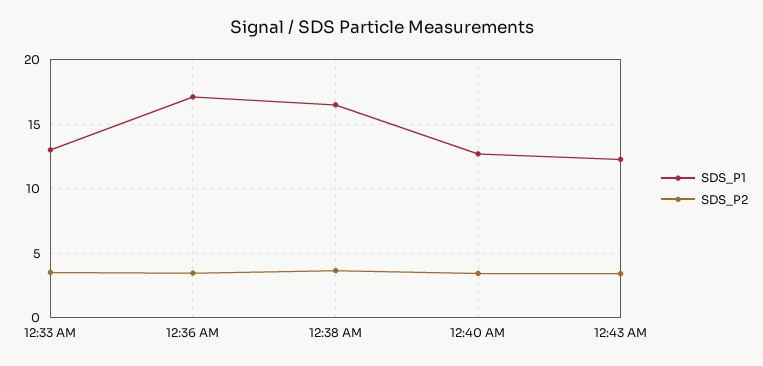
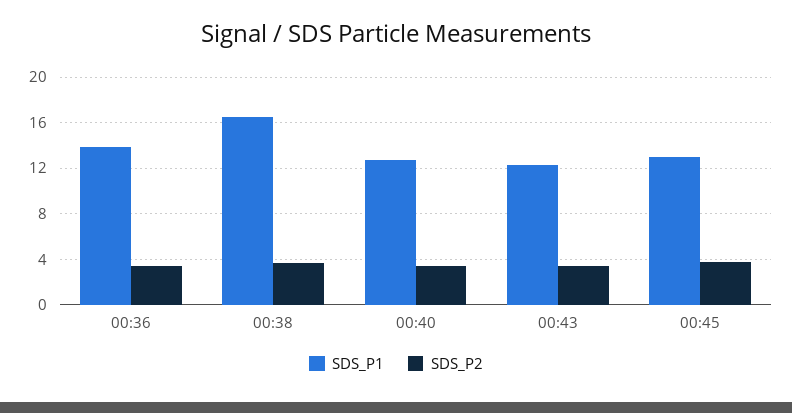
SDS_P1, 12:33 AM: 13 -> none
SDS_P2, 12:33 AM: 3.5 -> none
SDS_P1, 12:36 AM: 17 -> 14
SDS_P1, 00:45: none -> 13
SDS_P2, 00:45: none -> 4

